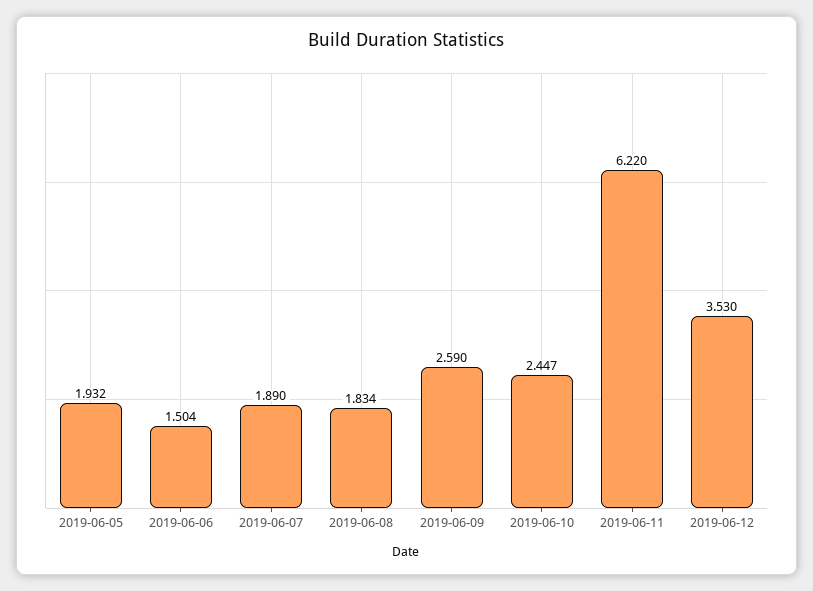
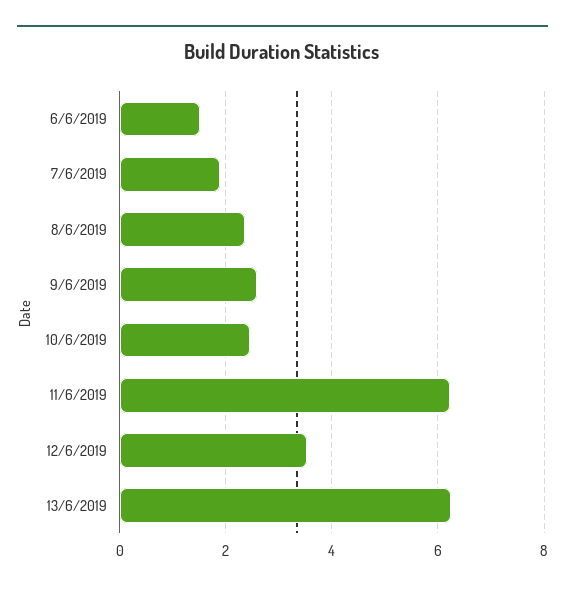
2019-06-05: 1.932 -> none
2019-06-08: 1.834 -> 2.4
13/6/2019: none -> 6.2

